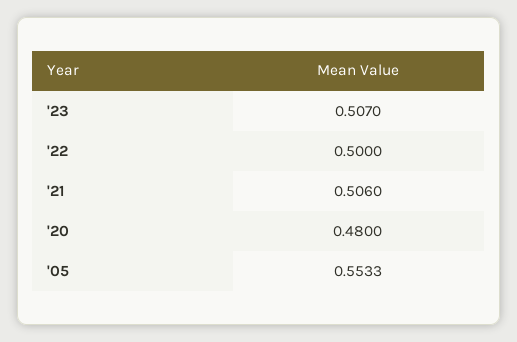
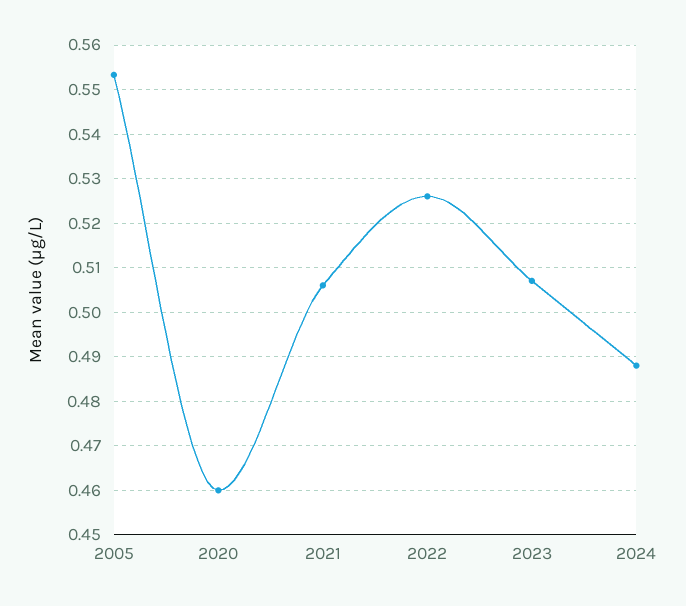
'22: 0.5 -> 0.526
'20: 0.48 -> 0.46
2024: none -> 0.488

